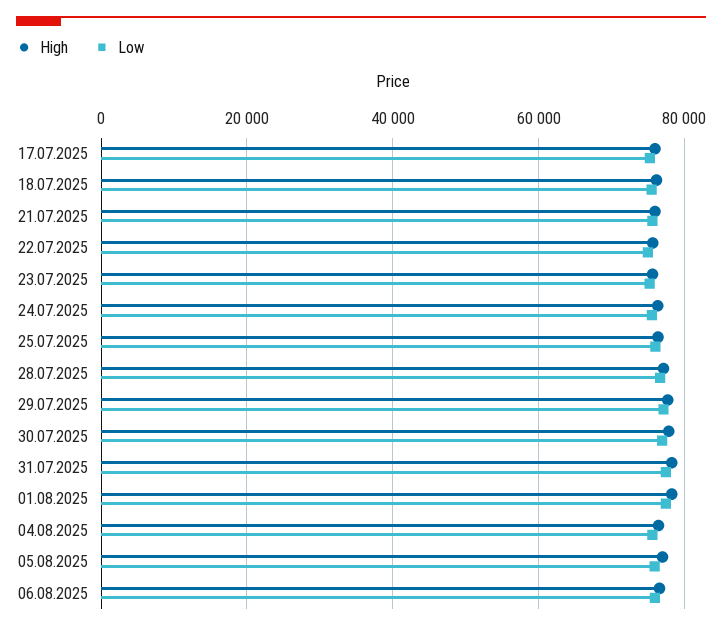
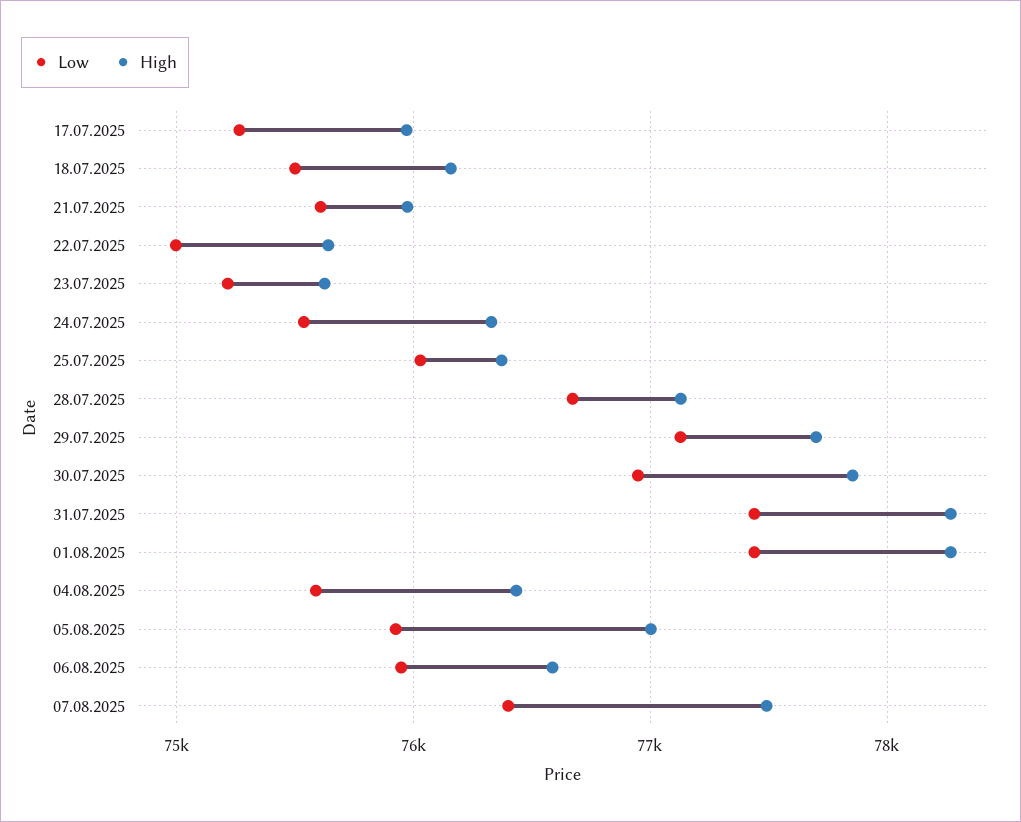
Low, 07.08.2025: none -> 76400
High, 07.08.2025: none -> 77500

